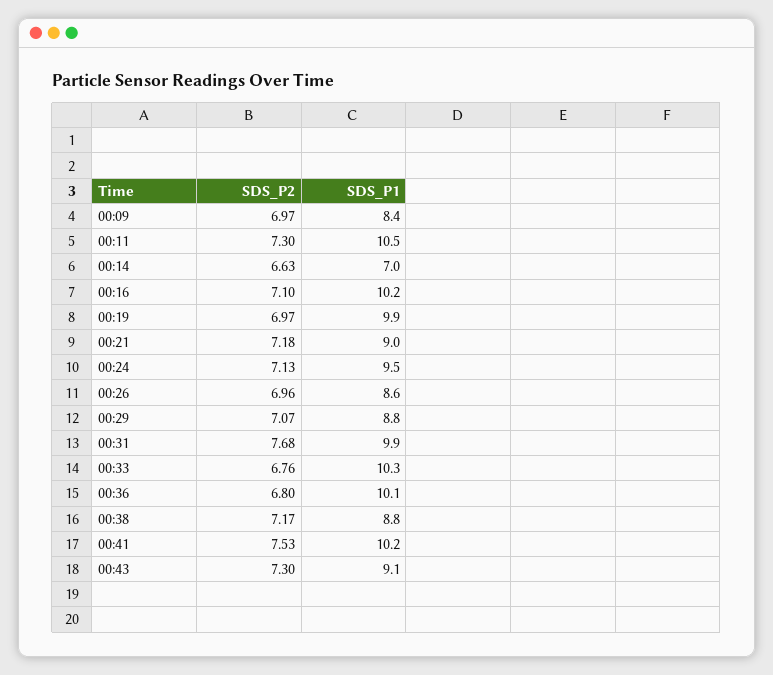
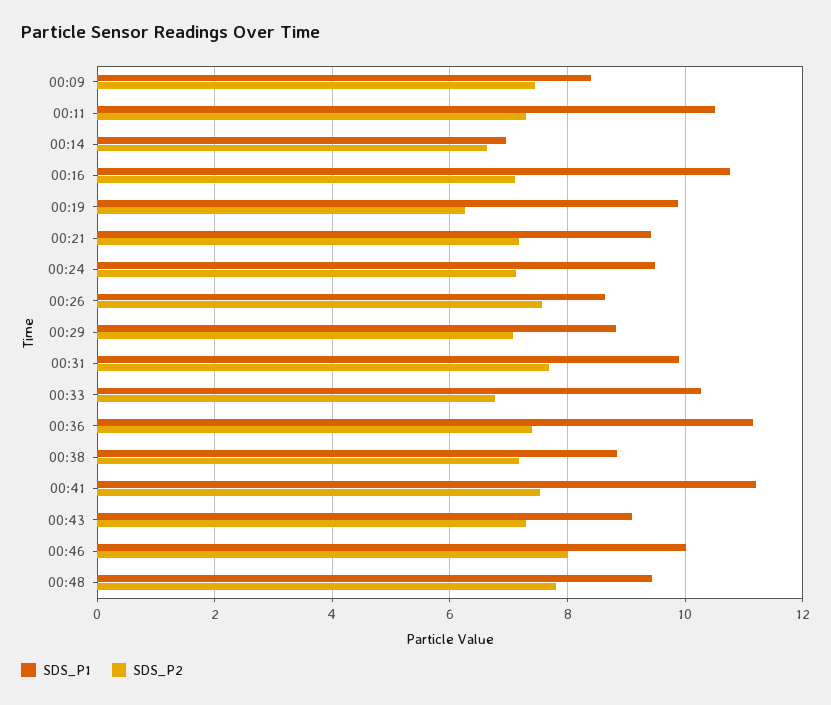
SDS_P2, 00:09: 6.97 -> 7.4
SDS_P1, 00:16: 10.2 -> 10.8
SDS_P2, 00:19: 6.97 -> 6.2
SDS_P1, 00:21: 9 -> 9.4
SDS_P2, 00:26: 6.96 -> 7.6
SDS_P2, 00:36: 6.8 -> 7.4
SDS_P1, 00:36: 10.1 -> 11.2
SDS_P1, 00:41: 10.2 -> 11.2
SDS_P1, 00:46: none -> 10
SDS_P2, 00:46: none -> 8
SDS_P1, 00:48: none -> 9.4
SDS_P2, 00:48: none -> 7.8

